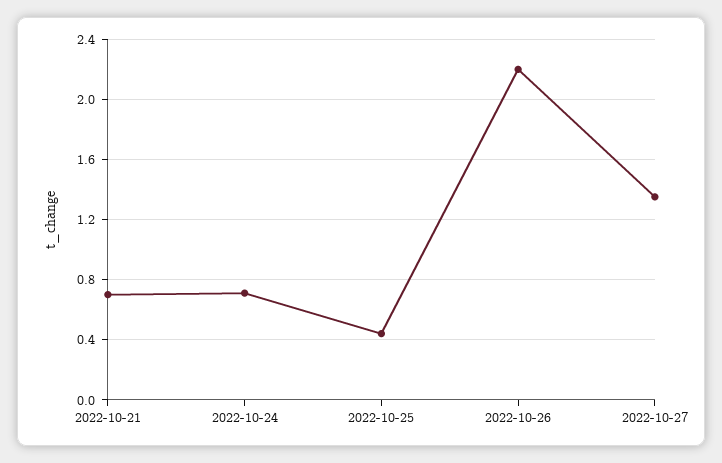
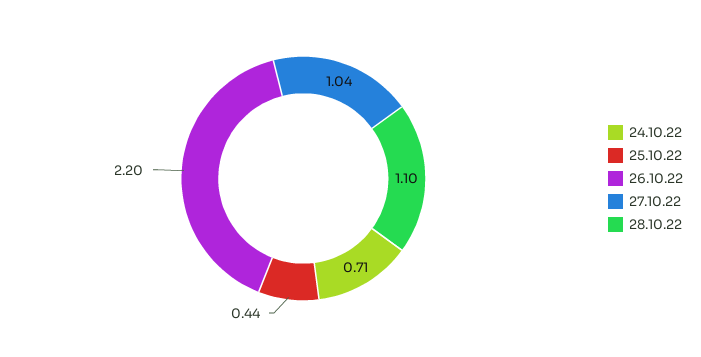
2022-10-21: 0.7 -> none
2022-10-27: 1.35 -> 1.04
28.10.22: none -> 1.1

